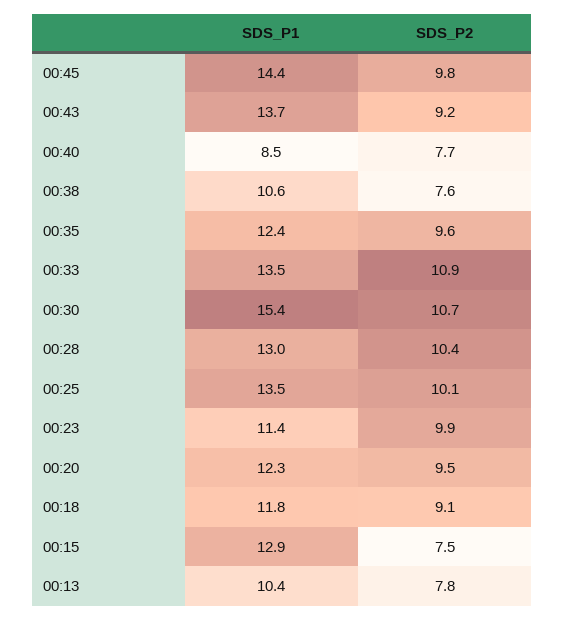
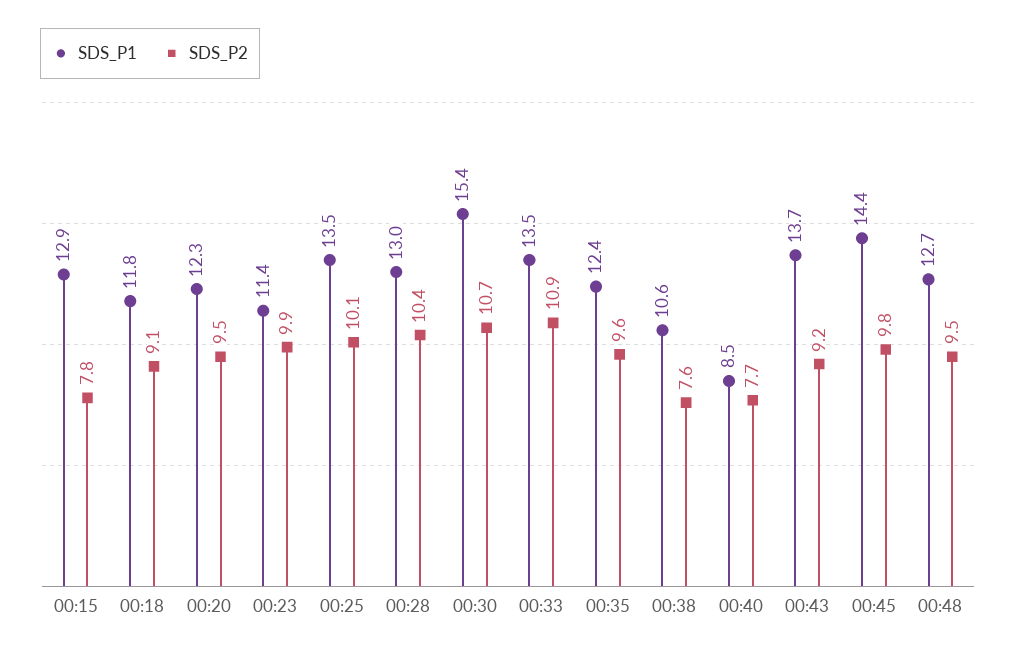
SDS_P2, 00:15: 7.5 -> 7.8
SDS_P1, 00:13: 10.4 -> none
SDS_P2, 00:13: 7.8 -> none
SDS_P1, 00:48: none -> 12.7
SDS_P2, 00:48: none -> 9.5

